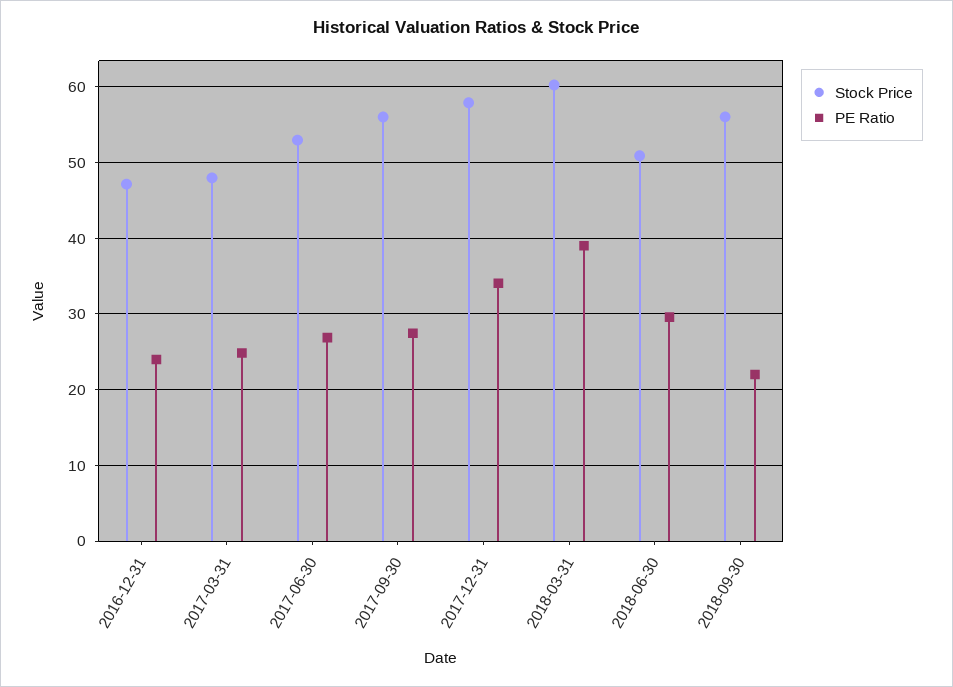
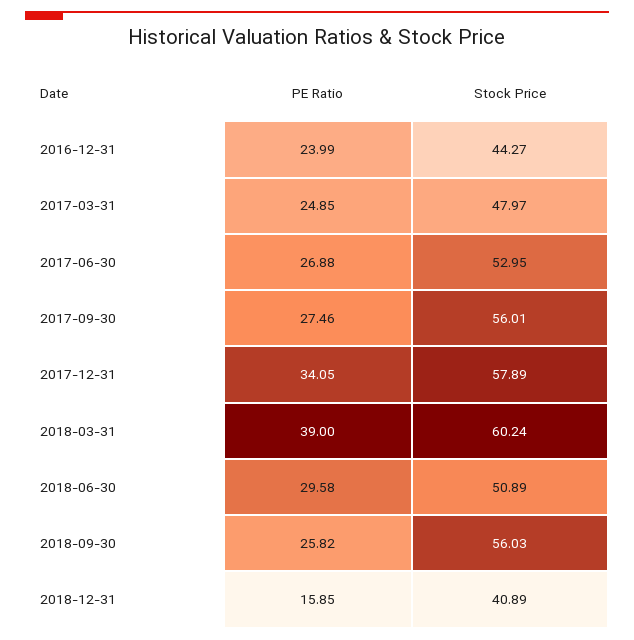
Stock Price, 2016-12-31: 47 -> 44.27
PE Ratio, 2018-09-30: 22 -> 25.82
PE Ratio, 2018-12-31: none -> 15.85
Stock Price, 2018-12-31: none -> 40.89

